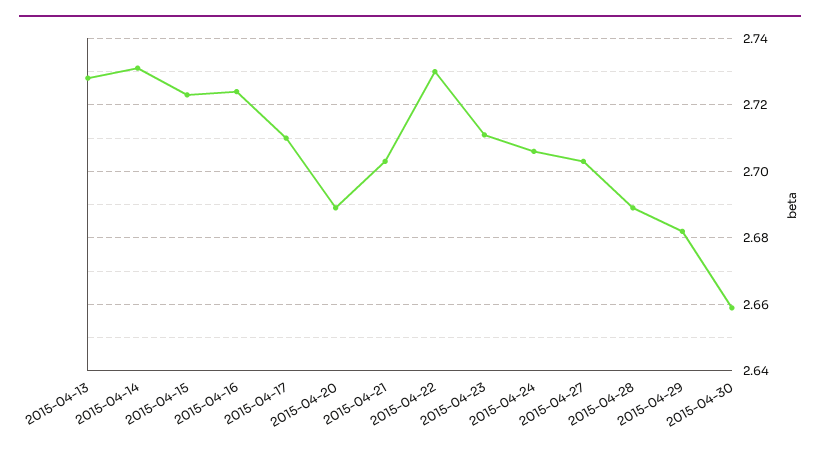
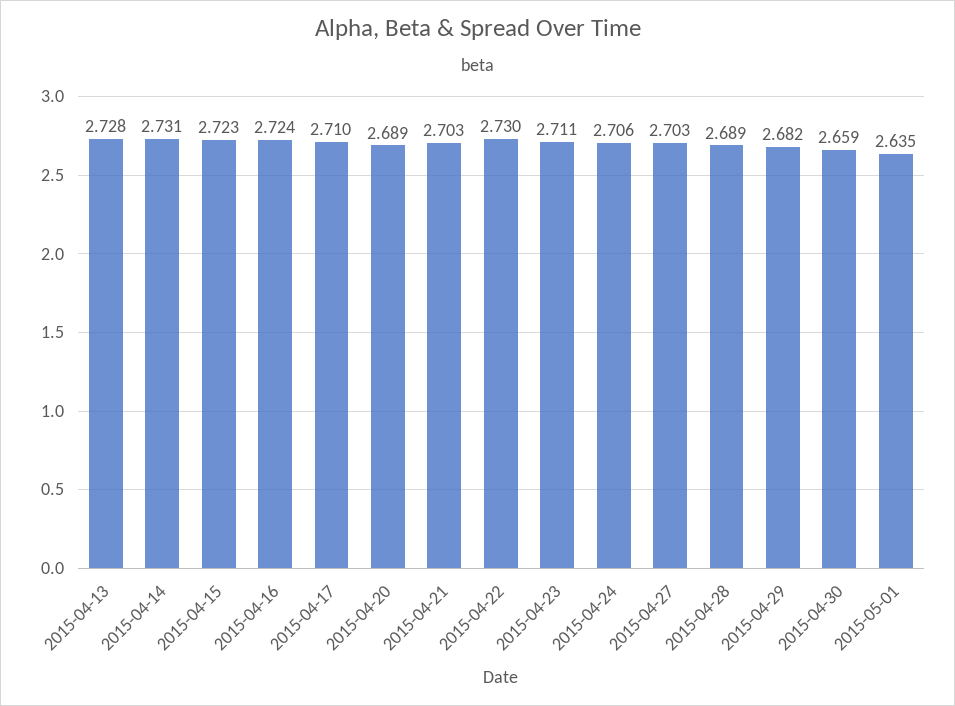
2015-05-01: none -> 2.635

